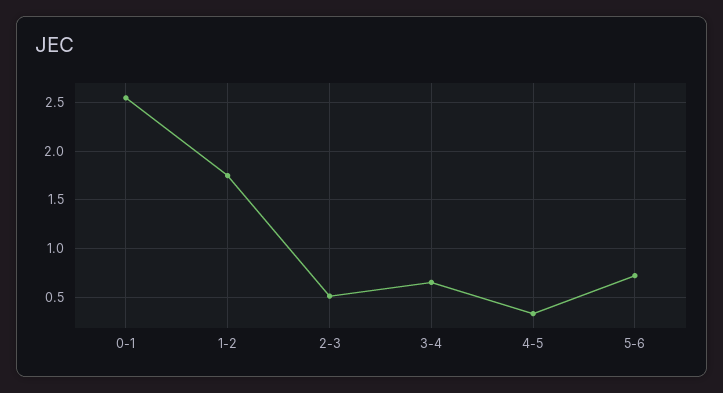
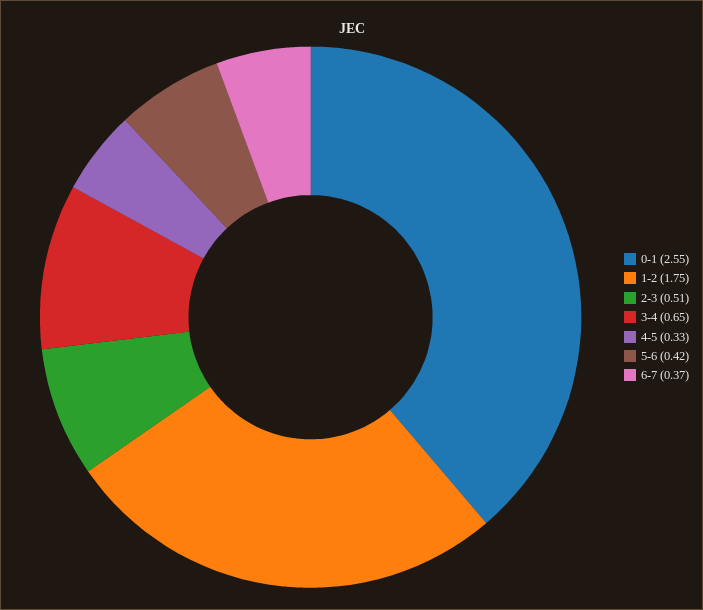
5-6: 0.7 -> 0.42
6-7: none -> 0.37

